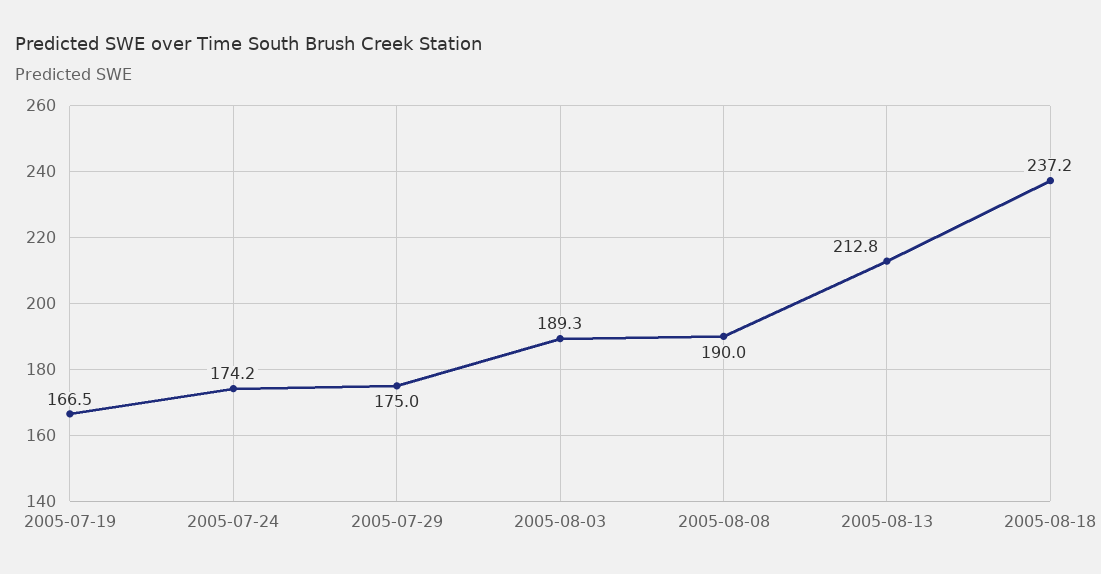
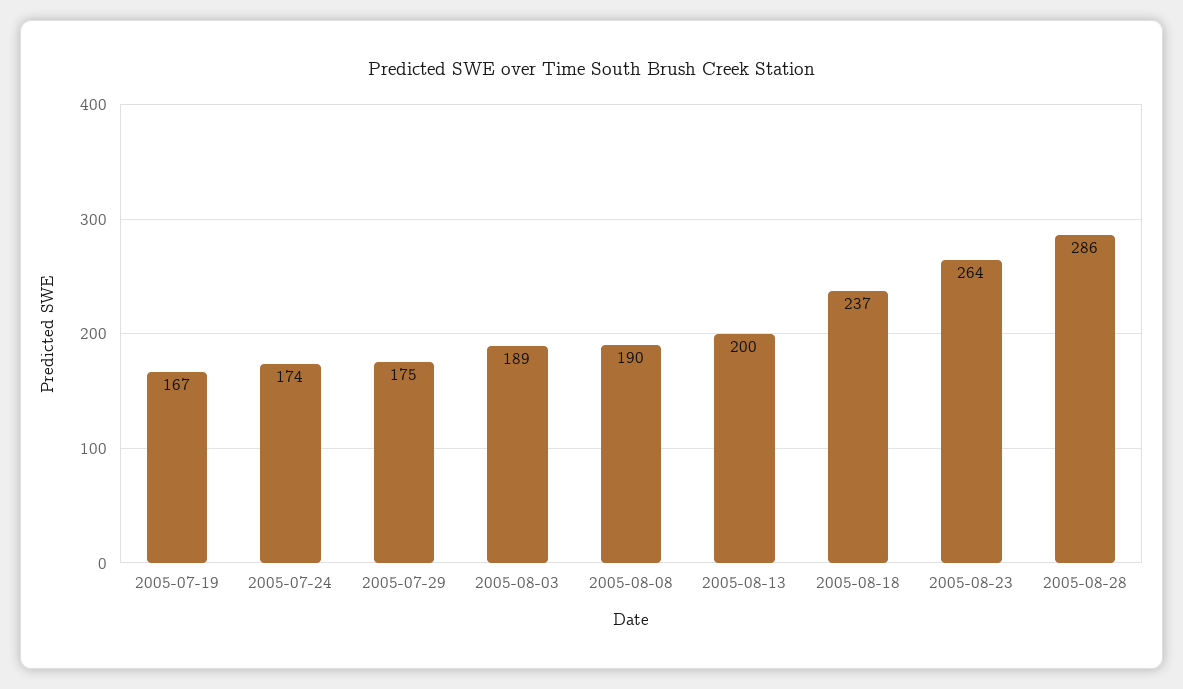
2005-08-13: 212.8 -> 200
2005-08-23: none -> 264
2005-08-28: none -> 286

